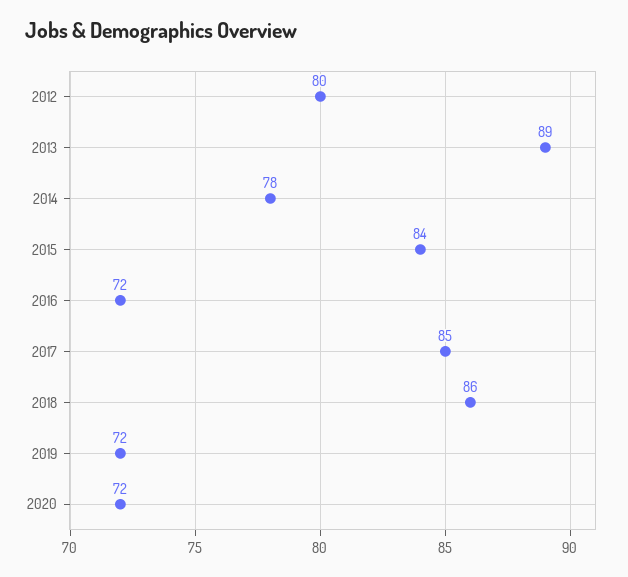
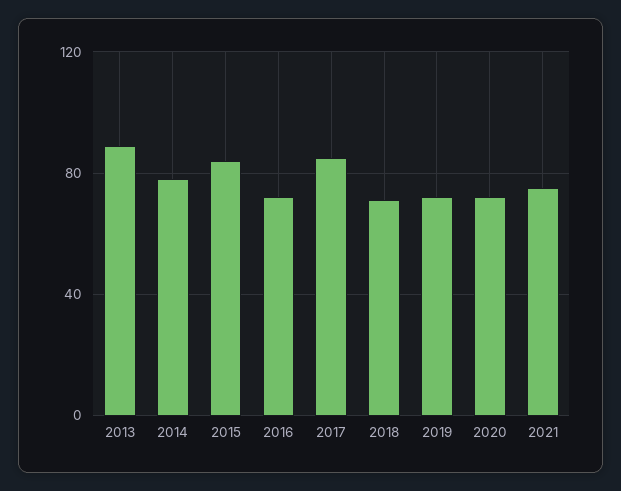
2012: 80 -> none
2018: 86 -> 70
2021: none -> 75

